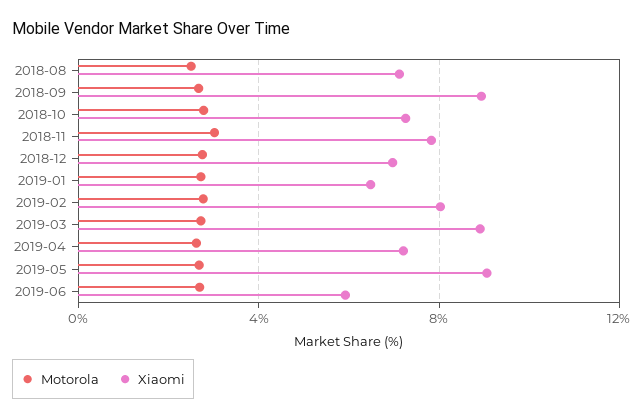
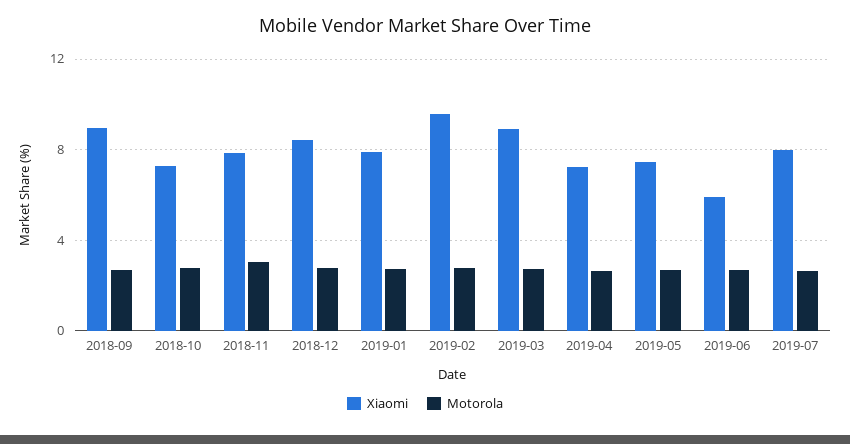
Motorola, 2018-08: 2.5 -> none
Xiaomi, 2018-08: 7 -> none
Xiaomi, 2018-12: 7 -> 8.5
Xiaomi, 2019-01: 6.5 -> 8
Xiaomi, 2019-02: 8 -> 9.5
Xiaomi, 2019-05: 9 -> 7.5
Xiaomi, 2019-07: none -> 8
Motorola, 2019-07: none -> 2.5

